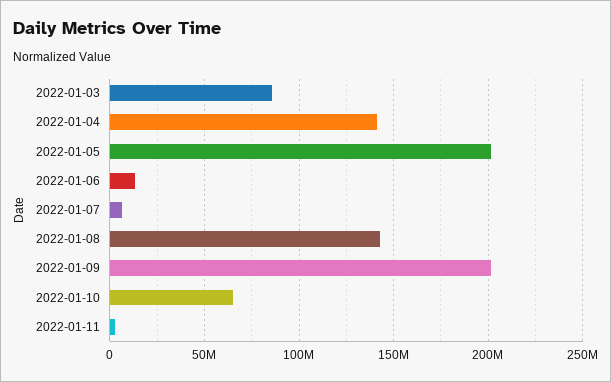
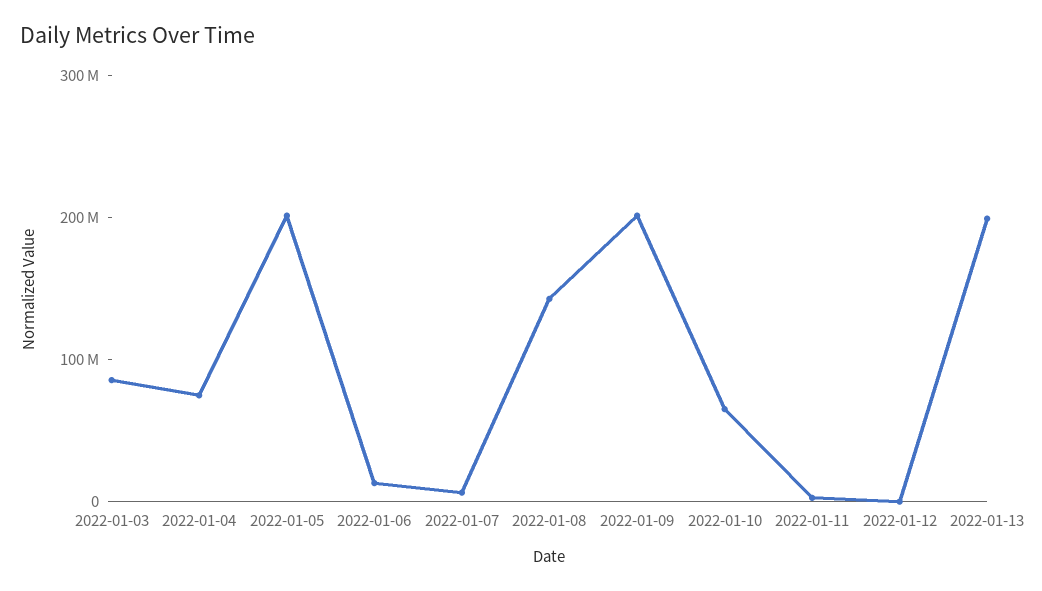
2022-01-04: 140000000 -> 80000000
2022-01-12: none -> 0
2022-01-13: none -> 200000000

